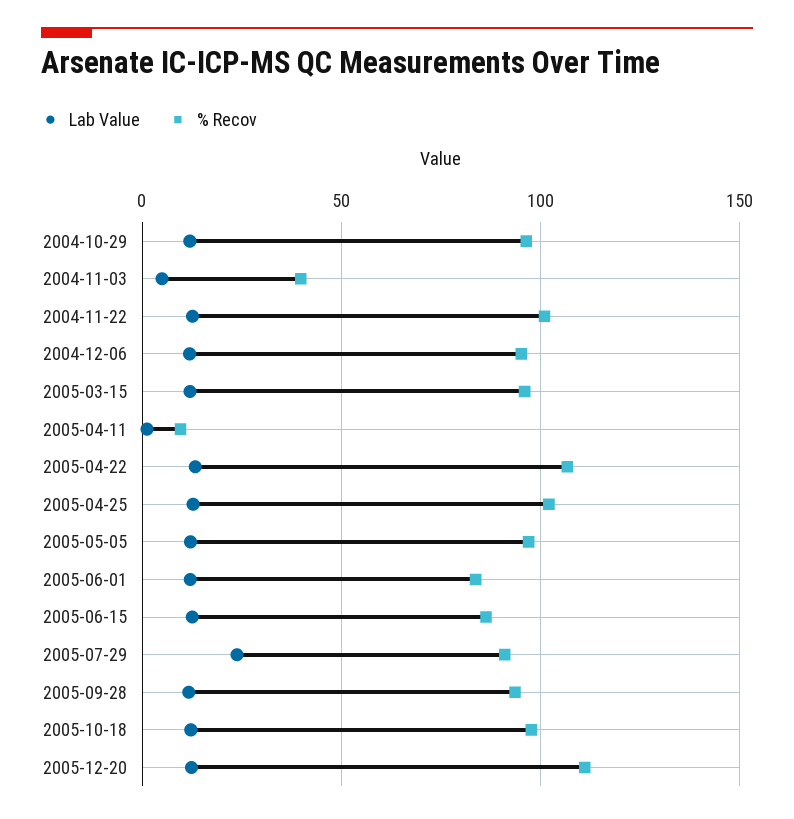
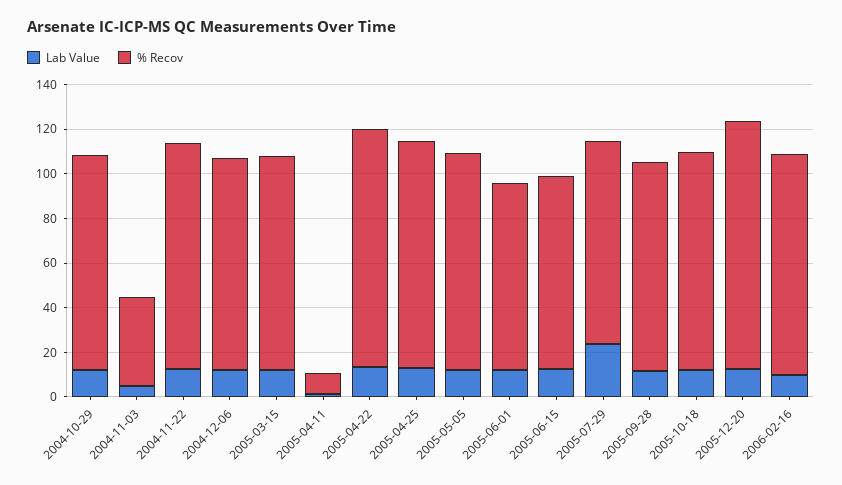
Lab Value, 2006-02-16: none -> 10
% Recov, 2006-02-16: none -> 100

